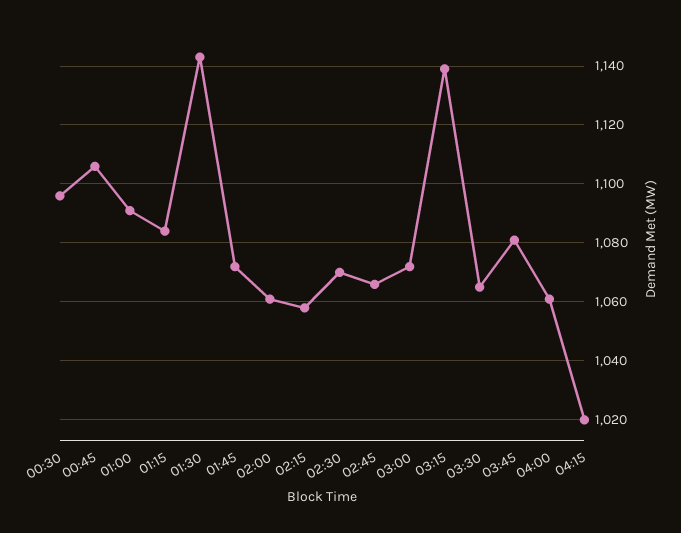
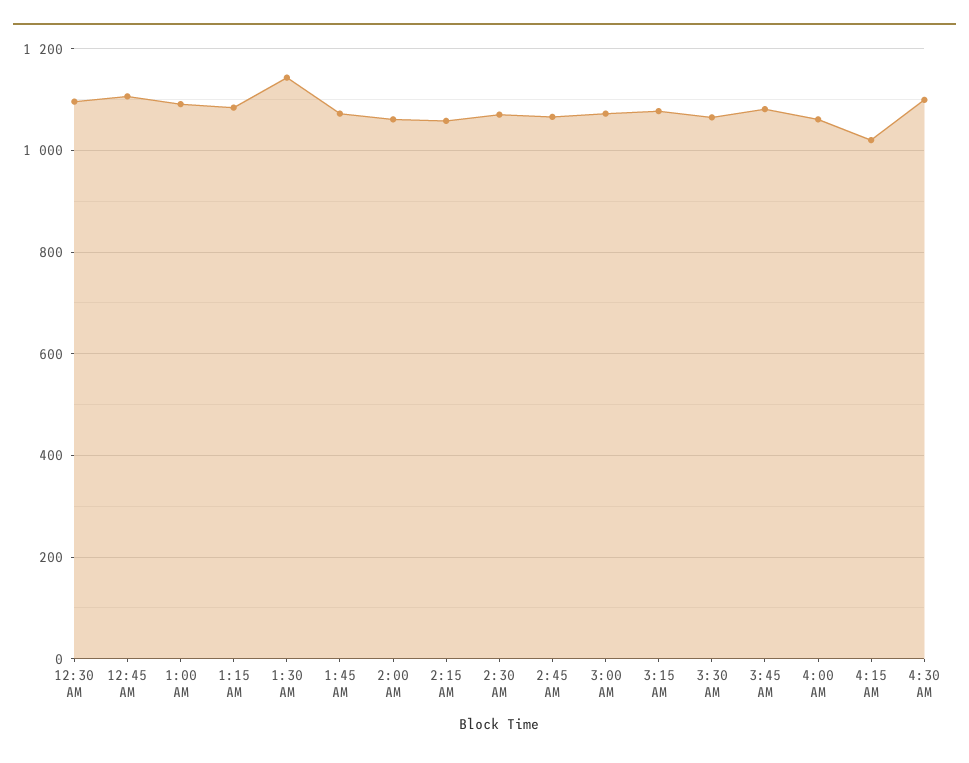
03:15: 1140 -> 1080
4:30 AM: none -> 1100

